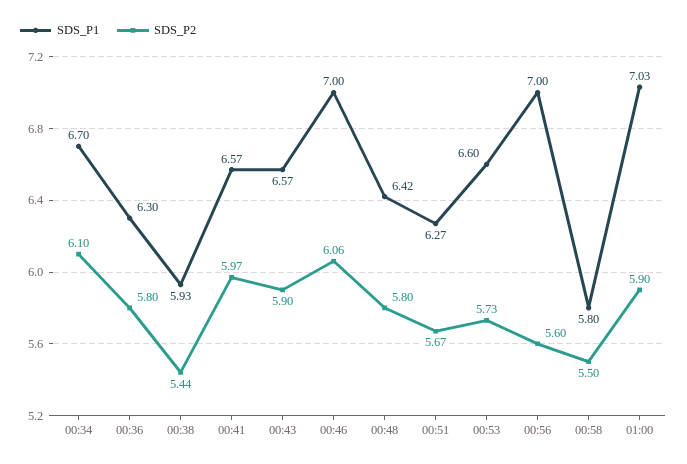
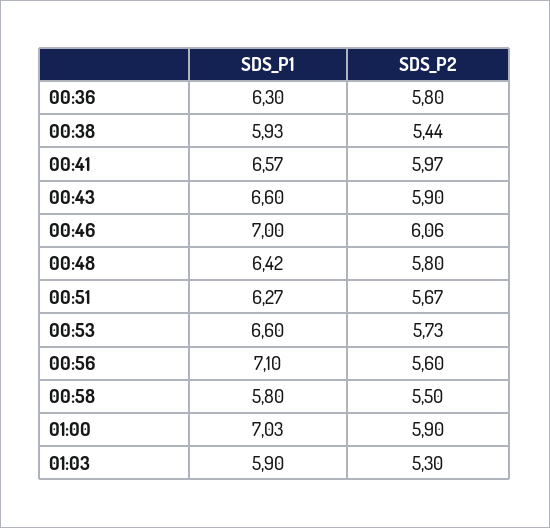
SDS_P1, 00:34: 6.7 -> none
SDS_P2, 00:34: 6.1 -> none
SDS_P1, 00:43: 6.57 -> 6.6
SDS_P1, 00:56: 7 -> 7.1
SDS_P1, 01:03: none -> 5.9
SDS_P2, 01:03: none -> 5.3

